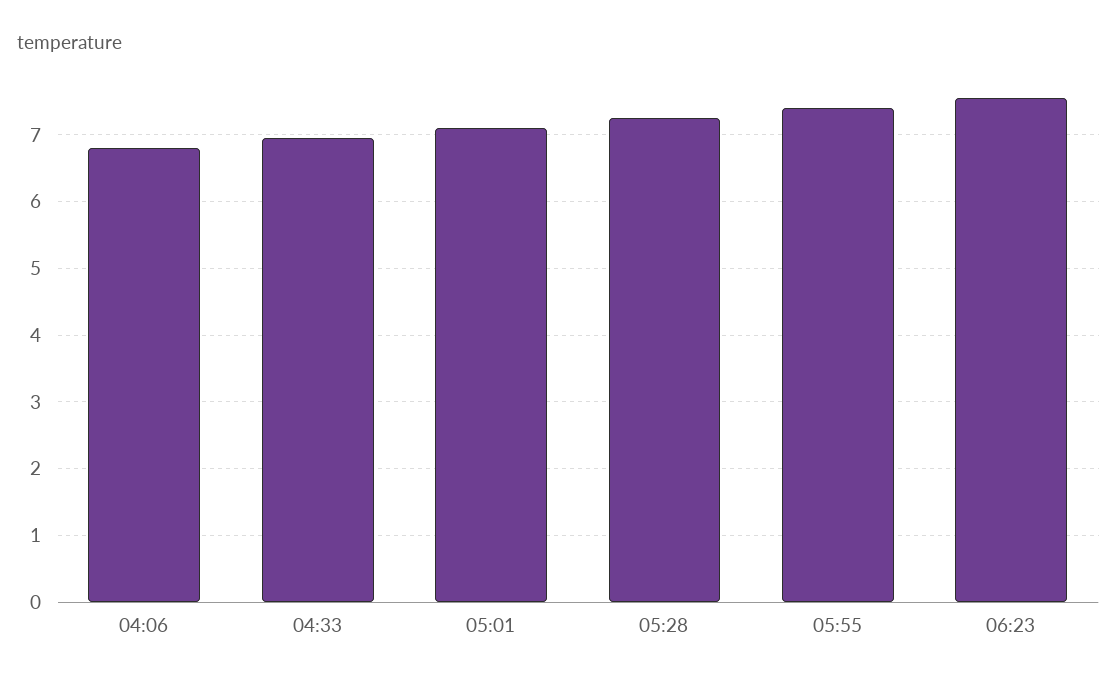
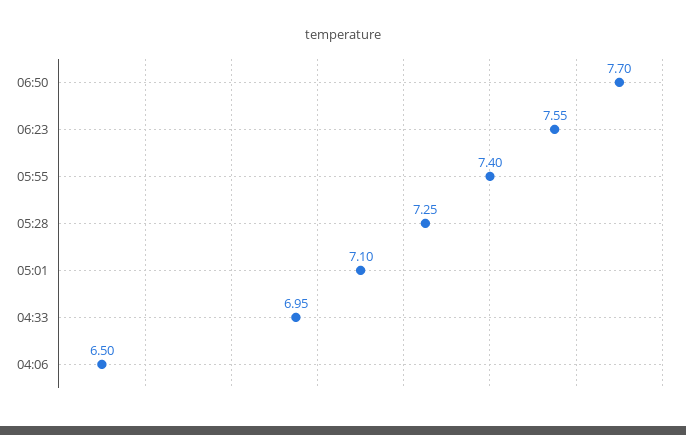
04:06: 6.8 -> 6.5
06:50: none -> 7.7

